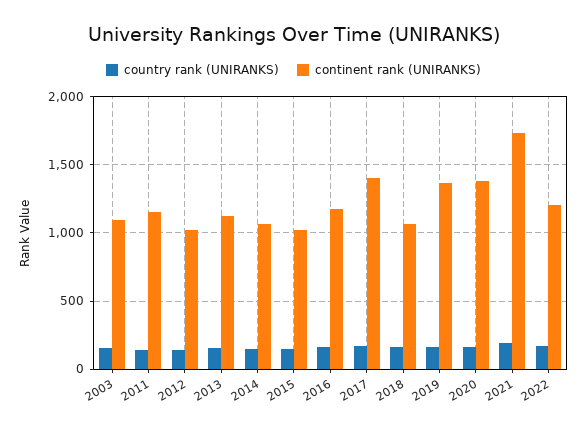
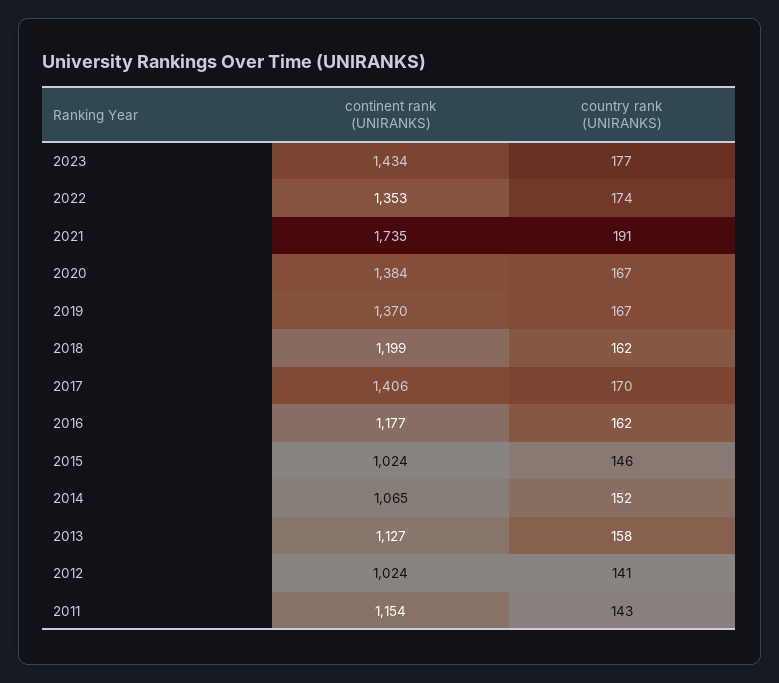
country rank (UNIRANKS), 2003: 150 -> none
continent rank (UNIRANKS), 2003: 1100 -> none
continent rank (UNIRANKS), 2018: 1050 -> 1199
continent rank (UNIRANKS), 2022: 1200 -> 1353
continent rank (UNIRANKS), 2023: none -> 1434
country rank (UNIRANKS), 2023: none -> 177

